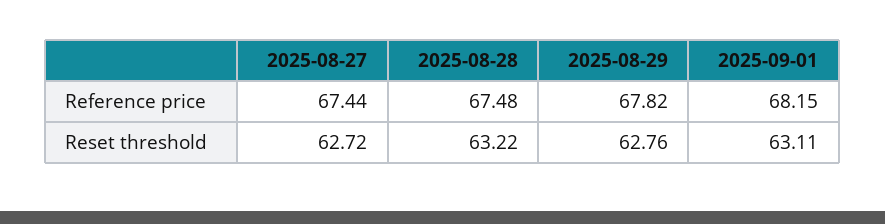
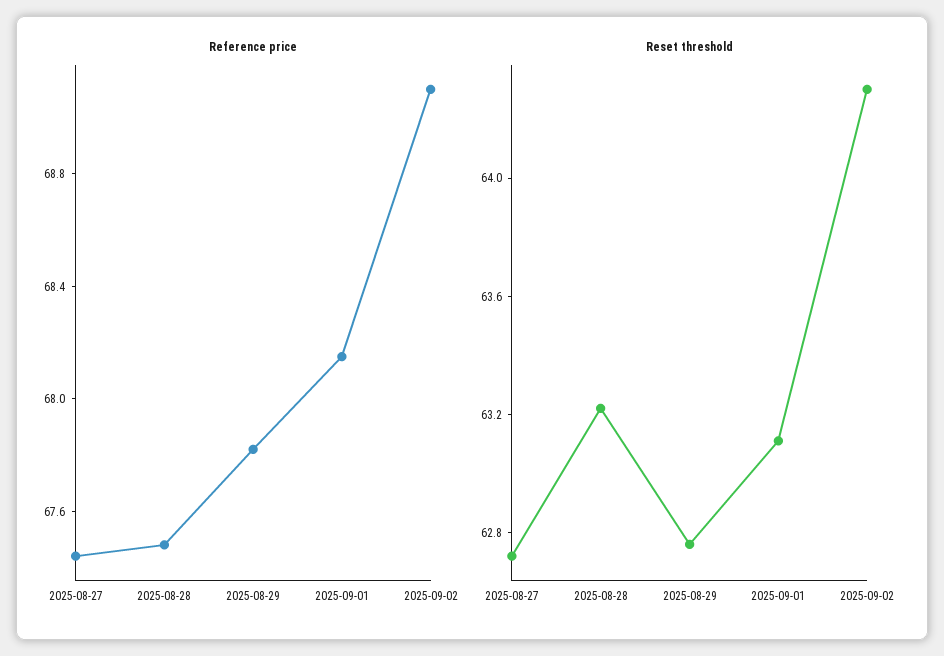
Reference price, 2025-09-02: none -> 69.1
Reset threshold, 2025-09-02: none -> 64.3

